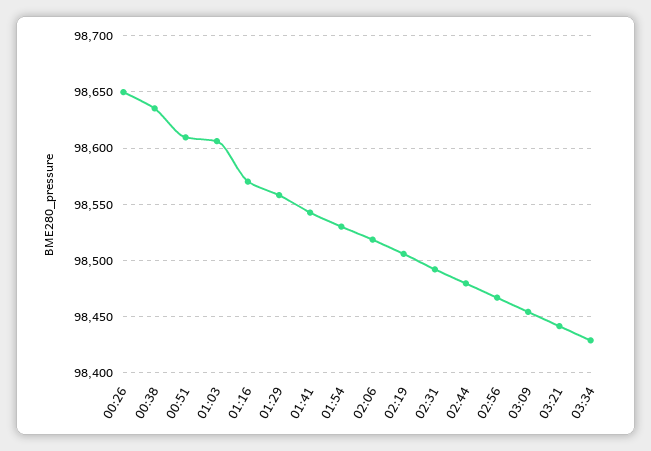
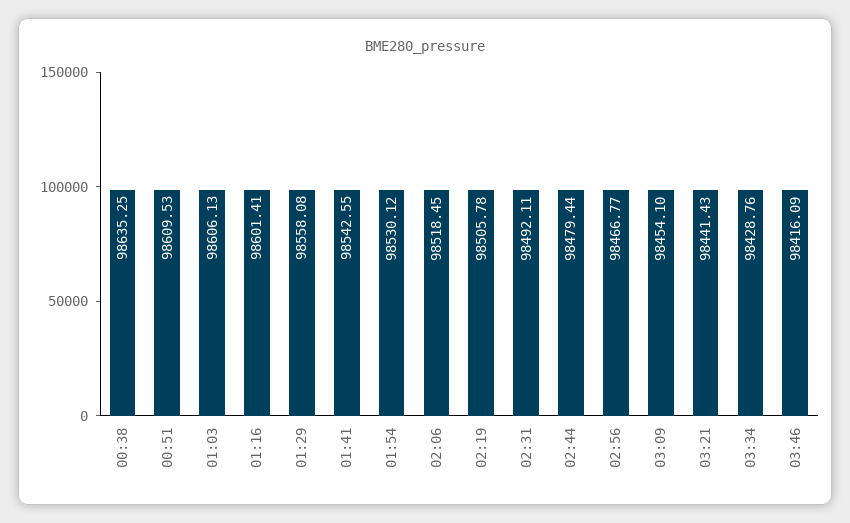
00:26: 98650 -> none
01:16: 98570 -> 98601.41
03:46: none -> 98416.09

